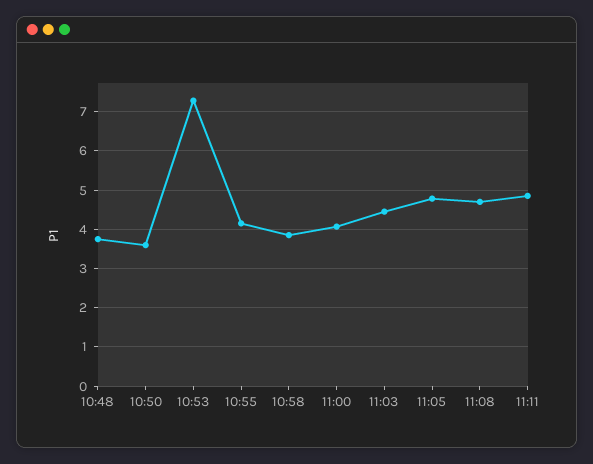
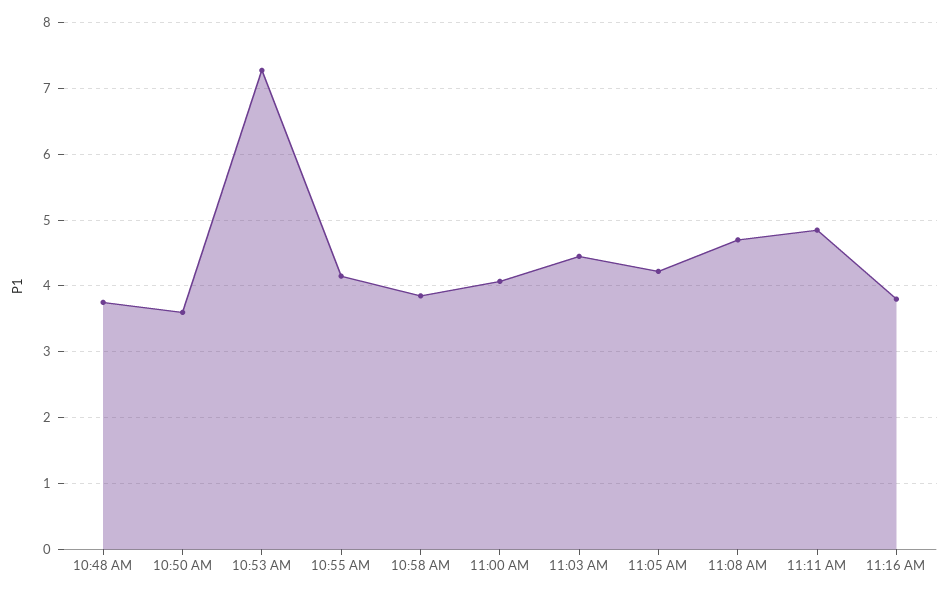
11:05: 4.8 -> 4.2
11:16 AM: none -> 3.8

